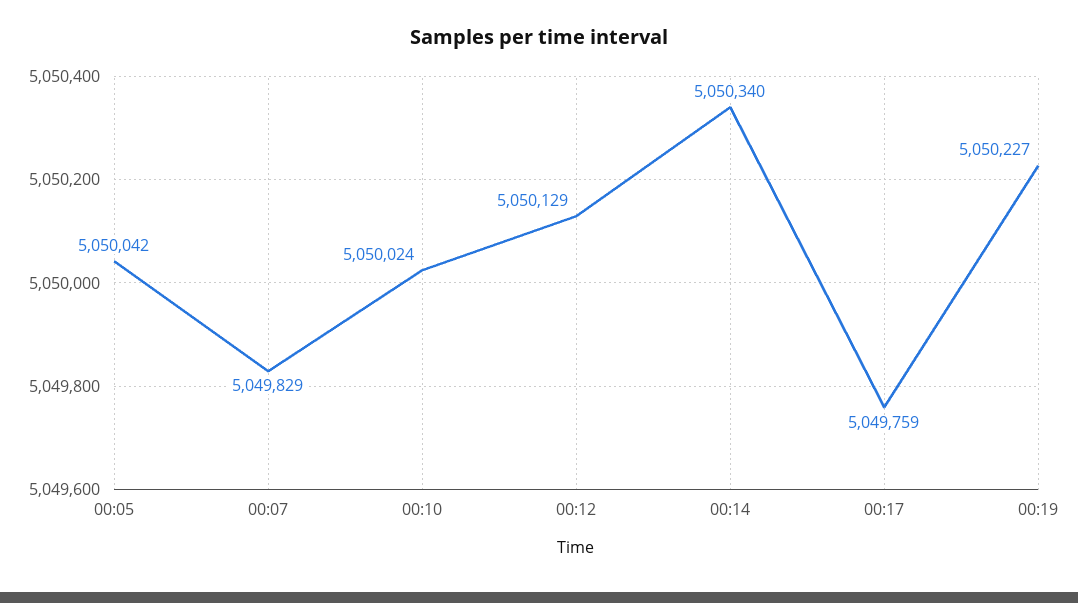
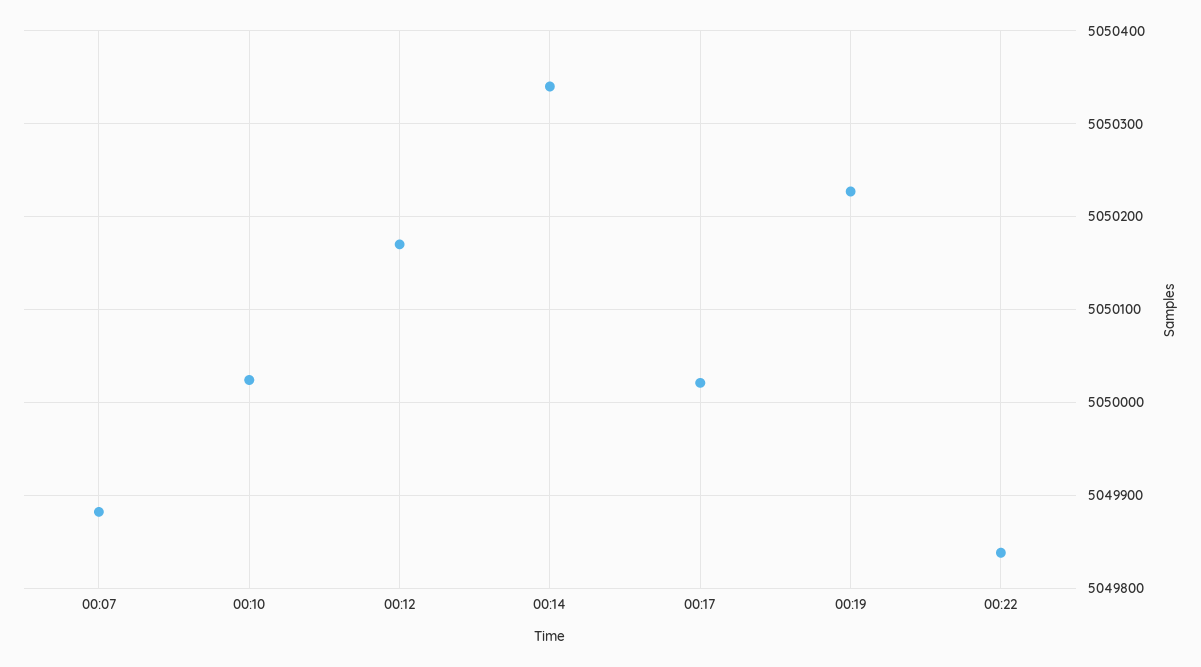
00:05: 5050042 -> none
00:07: 5049829 -> 5049880
00:12: 5050129 -> 5050170
00:17: 5049759 -> 5050020
00:22: none -> 5049840

